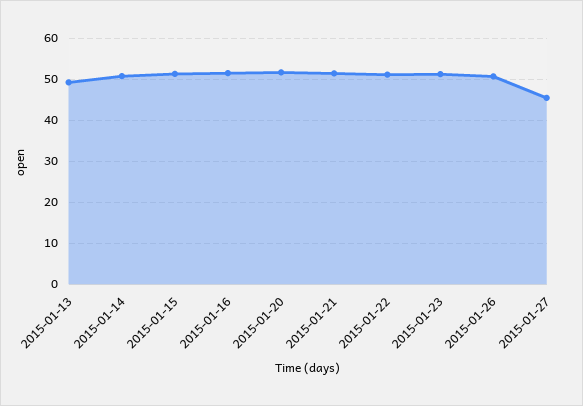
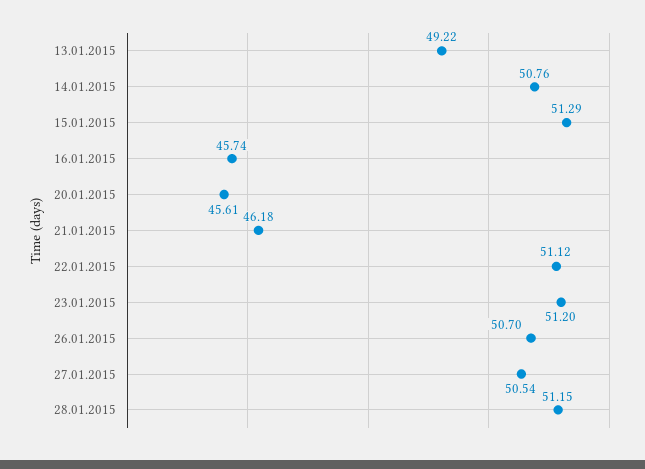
2015-01-16: 52 -> 45.74
2015-01-20: 52 -> 45.61
2015-01-21: 52 -> 46.18
2015-01-27: 46 -> 50.54
28.01.2015: none -> 51.15

